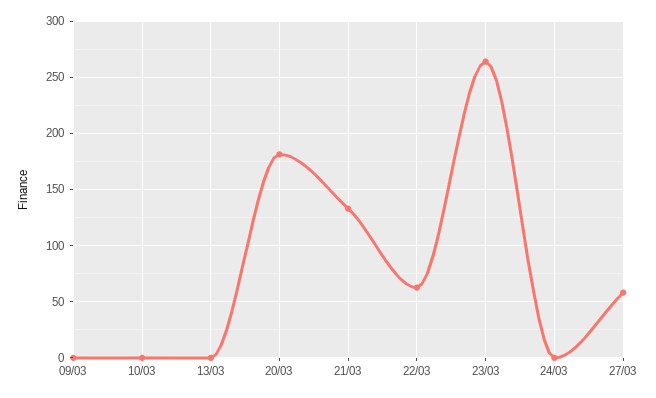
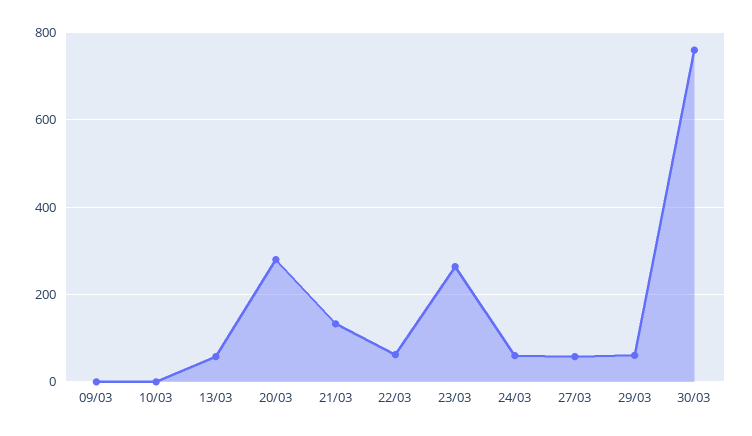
13/03: 0 -> 60
20/03: 180 -> 280
24/03: 0 -> 60
29/03: none -> 60
30/03: none -> 760

